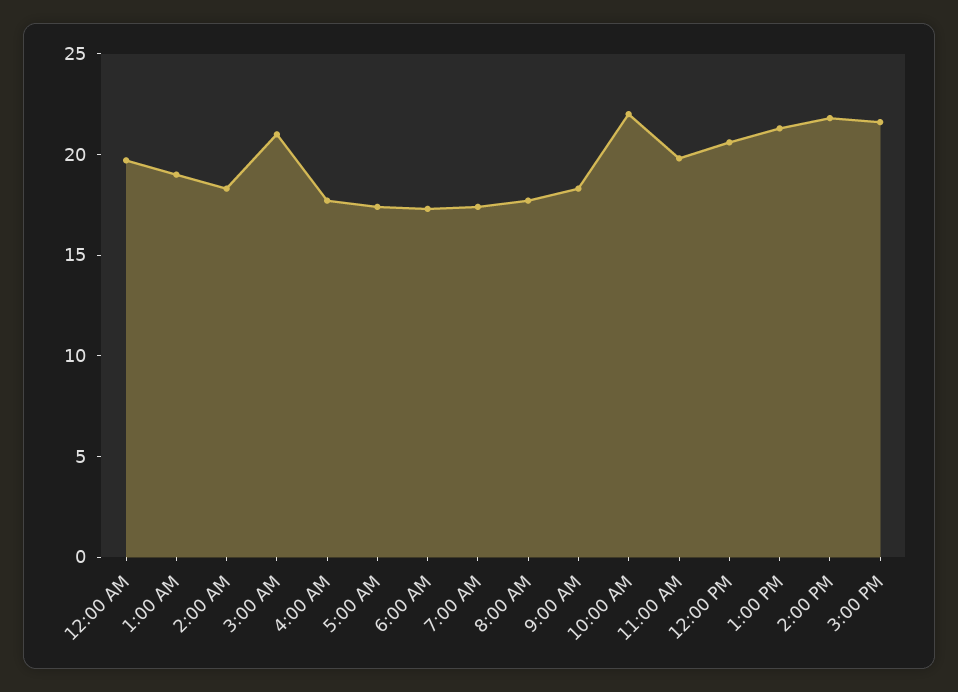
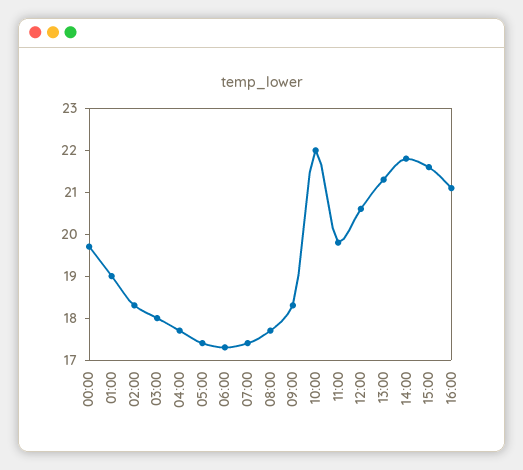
3:00 AM: 21 -> 18
16:00: none -> 21

